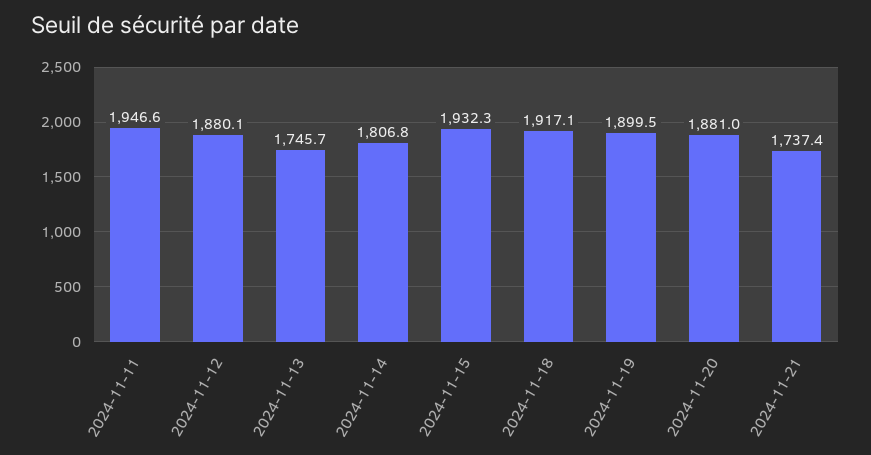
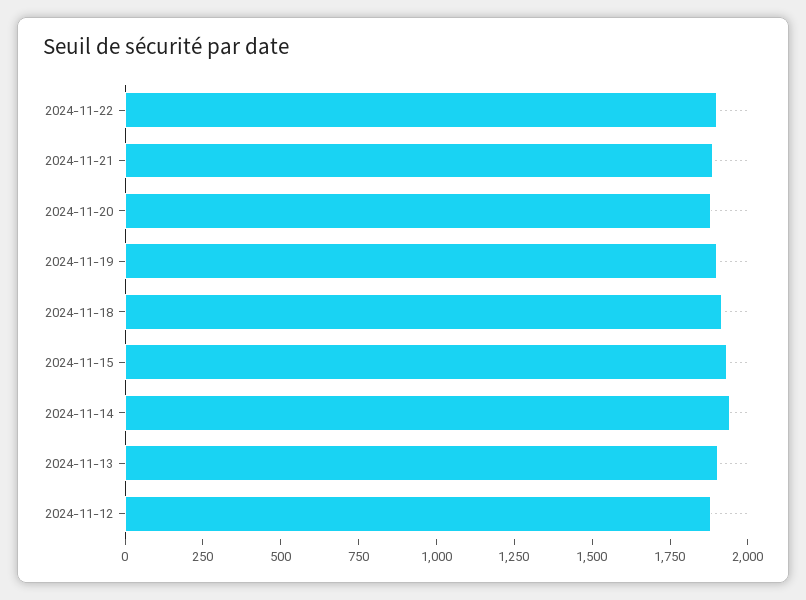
2024-11-11: 1946.6 -> none
2024-11-13: 1745.7 -> 1900
2024-11-14: 1806.8 -> 1950
2024-11-21: 1737.4 -> 1900
2024-11-22: none -> 1900

